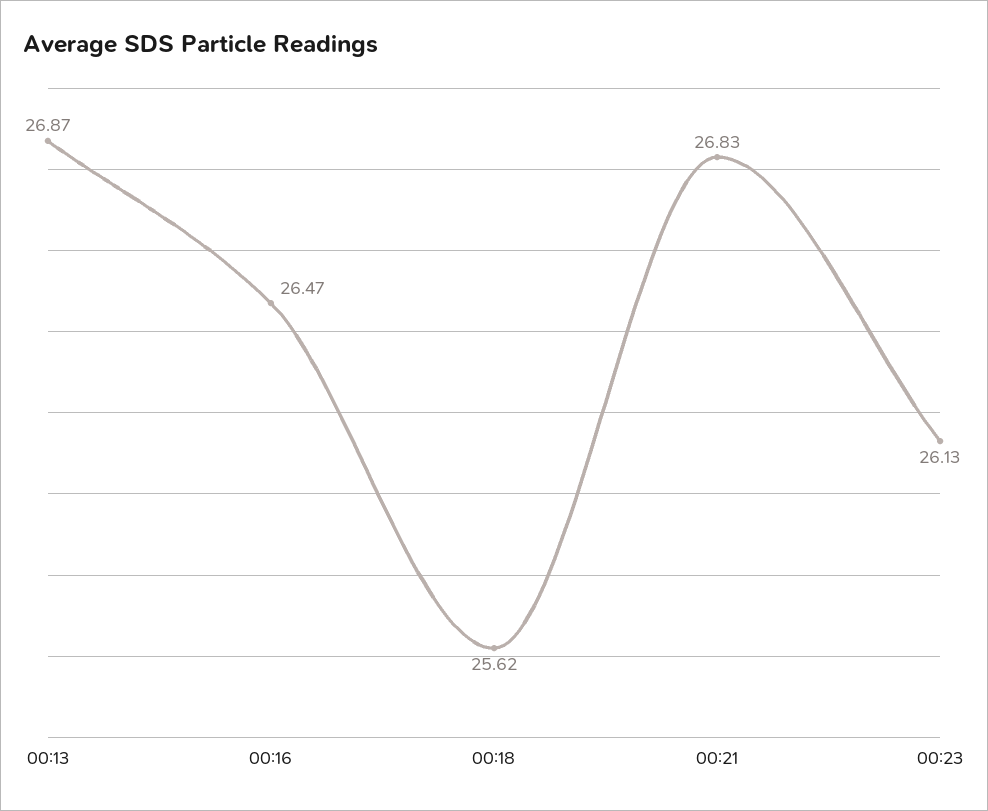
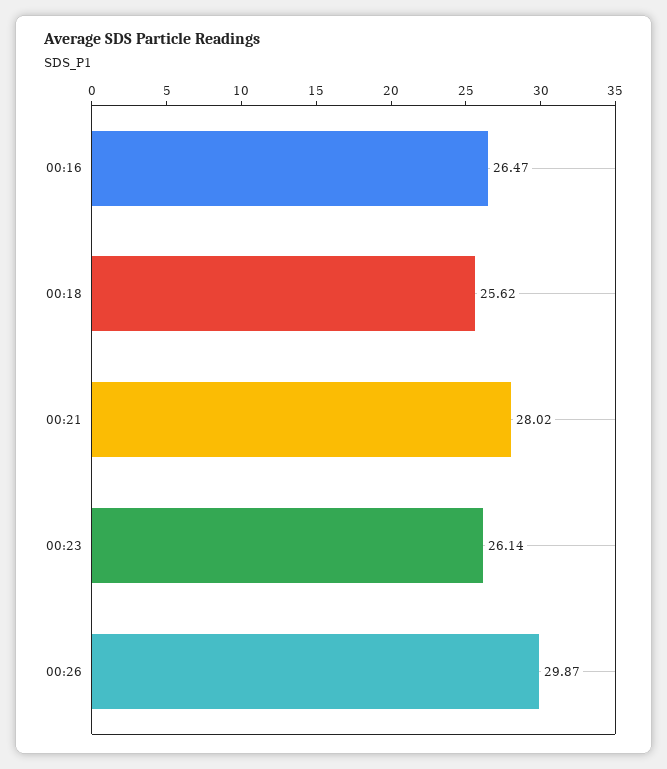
00:13: 26.87 -> none
00:21: 26.83 -> 28.02
00:23: 26.13 -> 26.14
00:26: none -> 29.87

